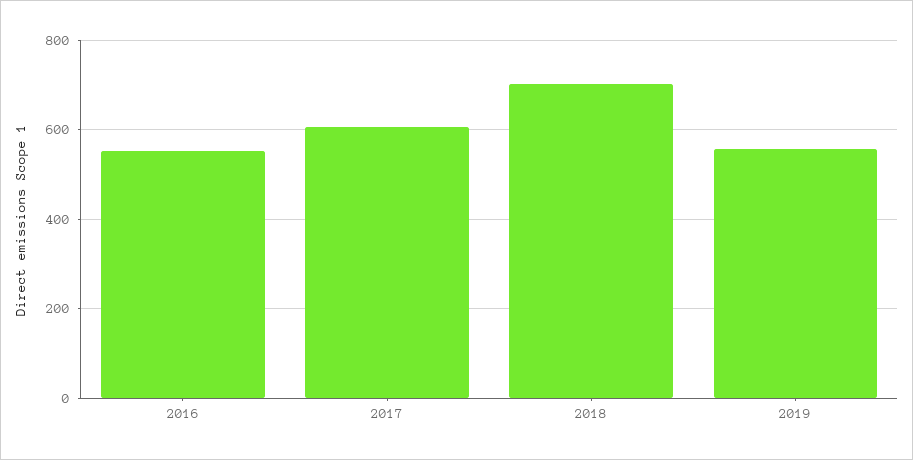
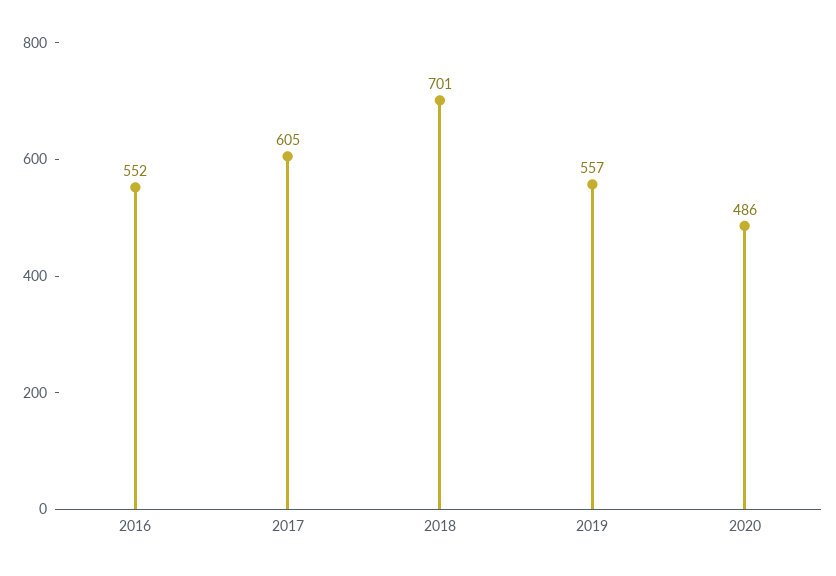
2020: none -> 486

